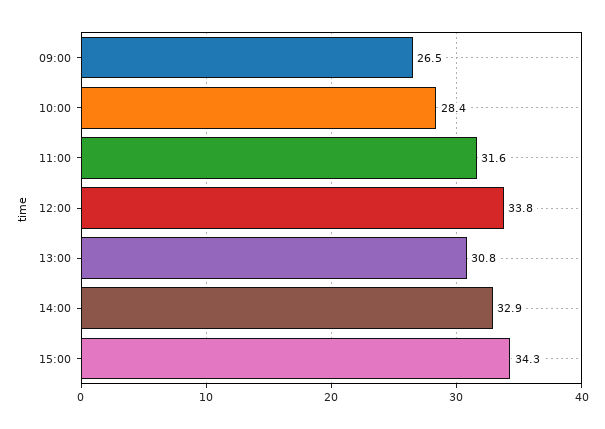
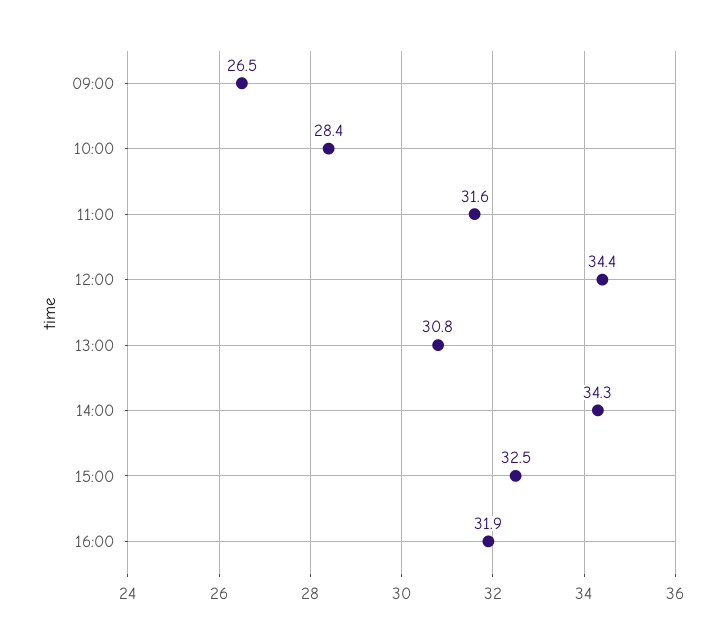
12:00: 33.8 -> 34.4
14:00: 32.9 -> 34.3
15:00: 34.3 -> 32.5
16:00: none -> 31.9

